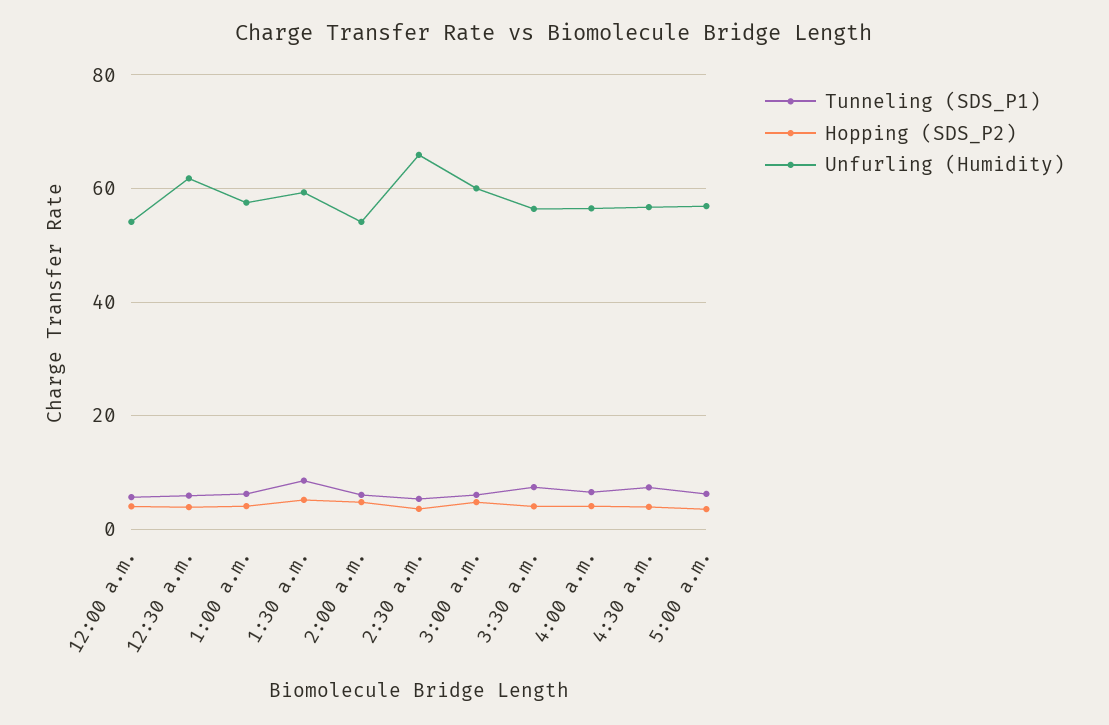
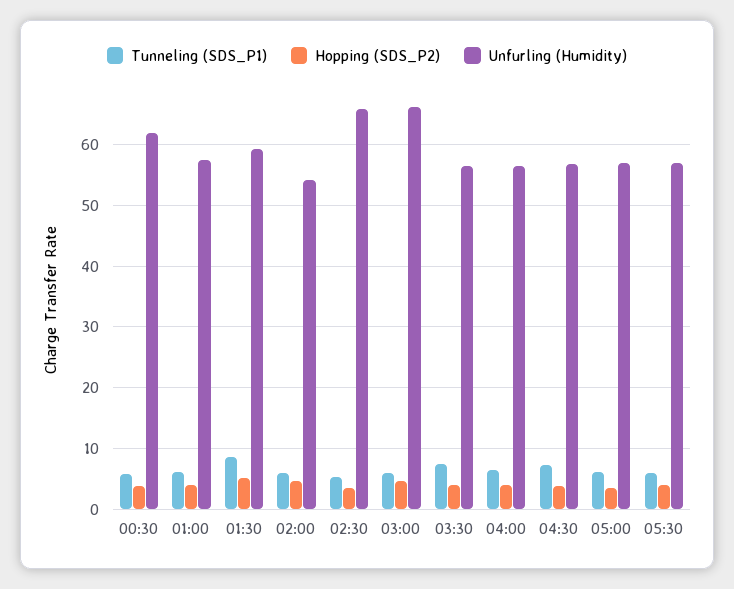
Tunneling (SDS_P1), 12:00 a.m.: 6 -> none
Hopping (SDS_P2), 12:00 a.m.: 4 -> none
Unfurling (Humidity), 12:00 a.m.: 54 -> none
Unfurling (Humidity), 3:00 a.m.: 60 -> 66
Tunneling (SDS_P1), 05:30: none -> 6
Hopping (SDS_P2), 05:30: none -> 4
Unfurling (Humidity), 05:30: none -> 57

